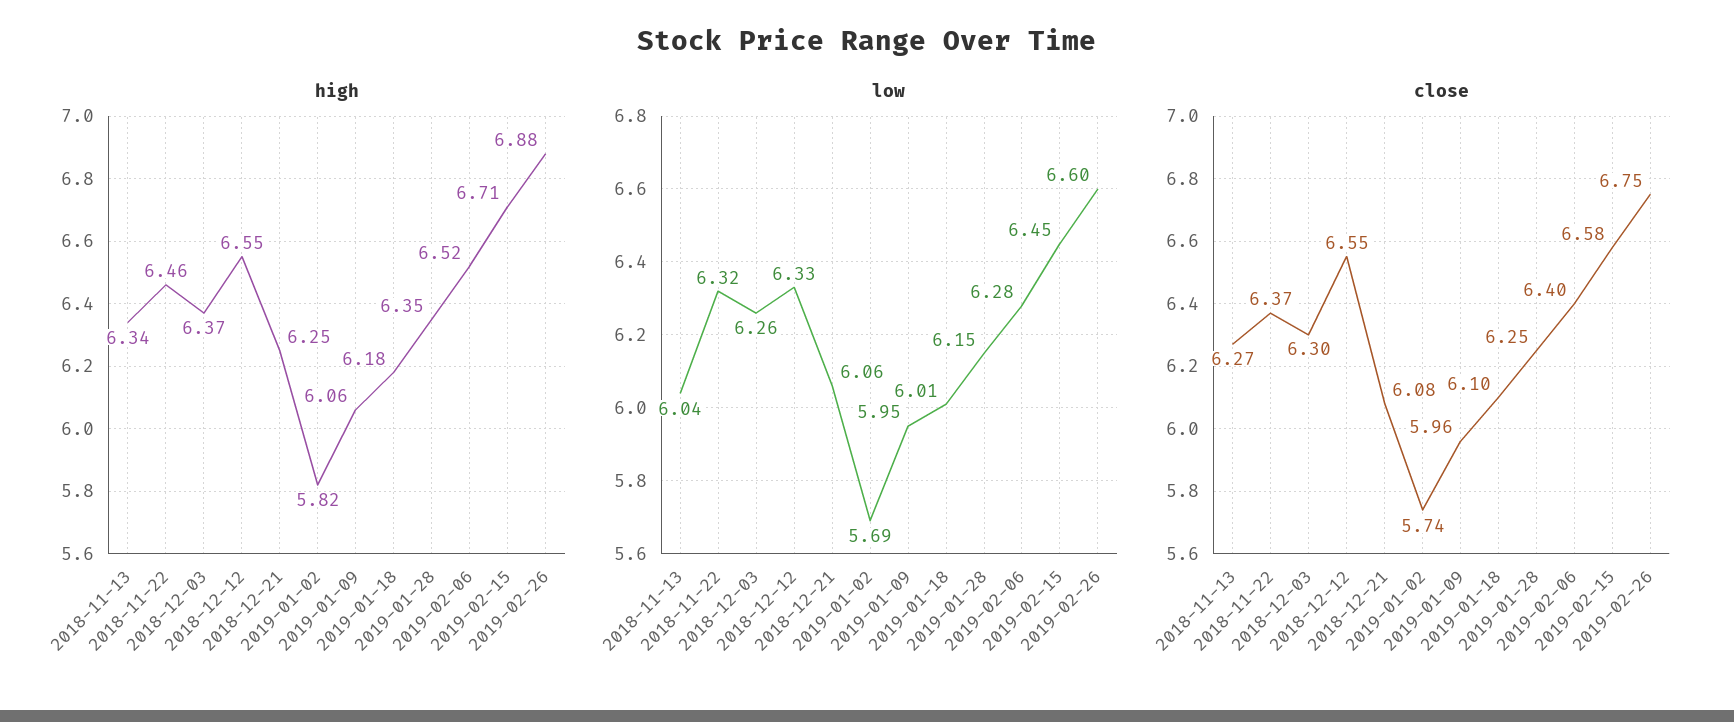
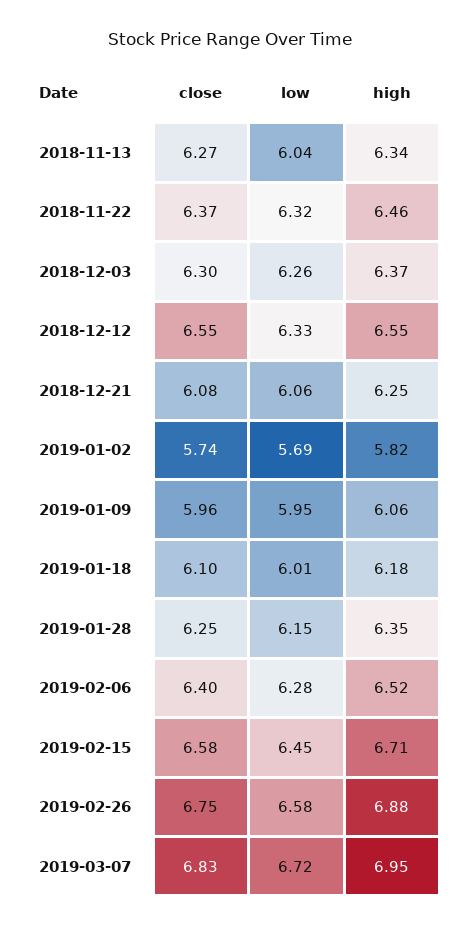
low, 2019-02-26: 6.6 -> 6.58
close, 2019-03-07: none -> 6.83
low, 2019-03-07: none -> 6.72
high, 2019-03-07: none -> 6.95

